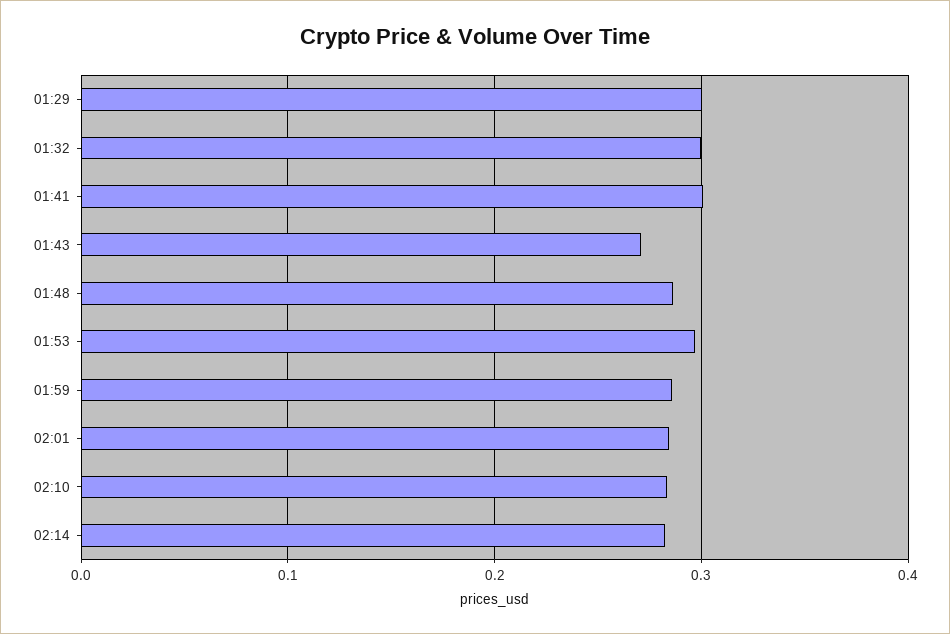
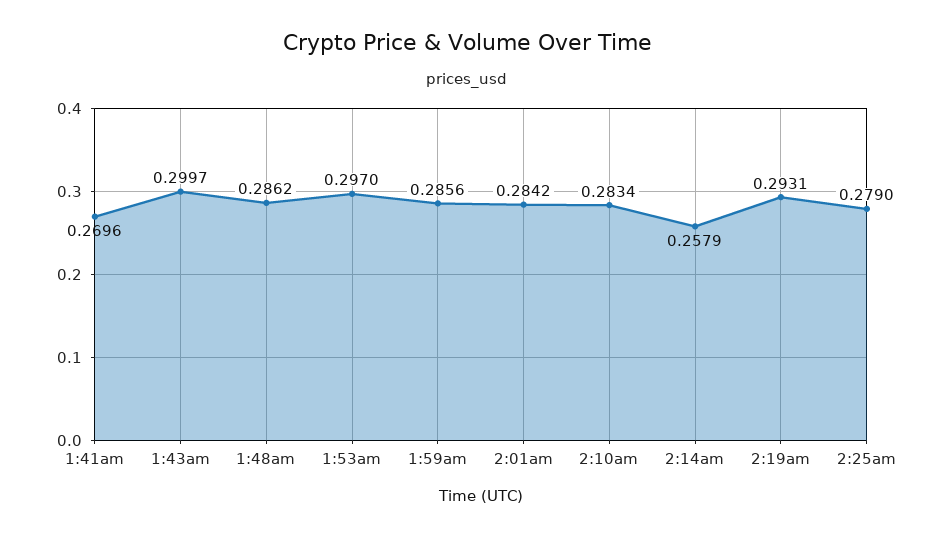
01:29: 0.3 -> none
01:32: 0.3 -> none
01:41: 0.3 -> 0.2696
01:43: 0.27 -> 0.2997
02:14: 0.28 -> 0.2579
2:19am: none -> 0.2931
2:25am: none -> 0.279

